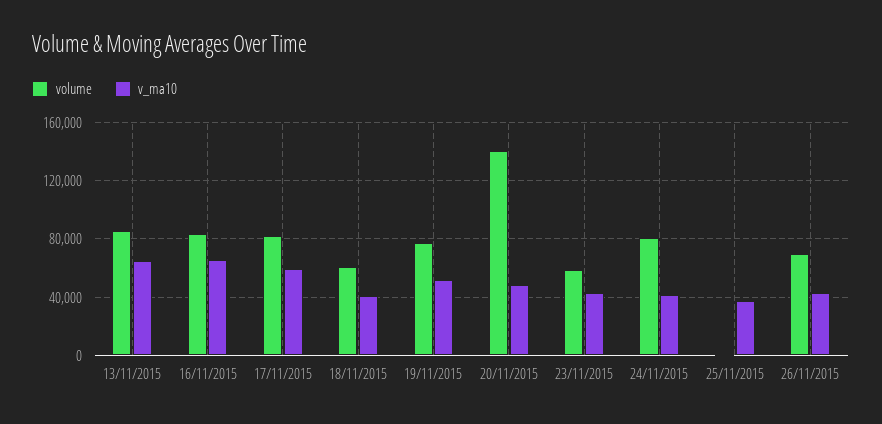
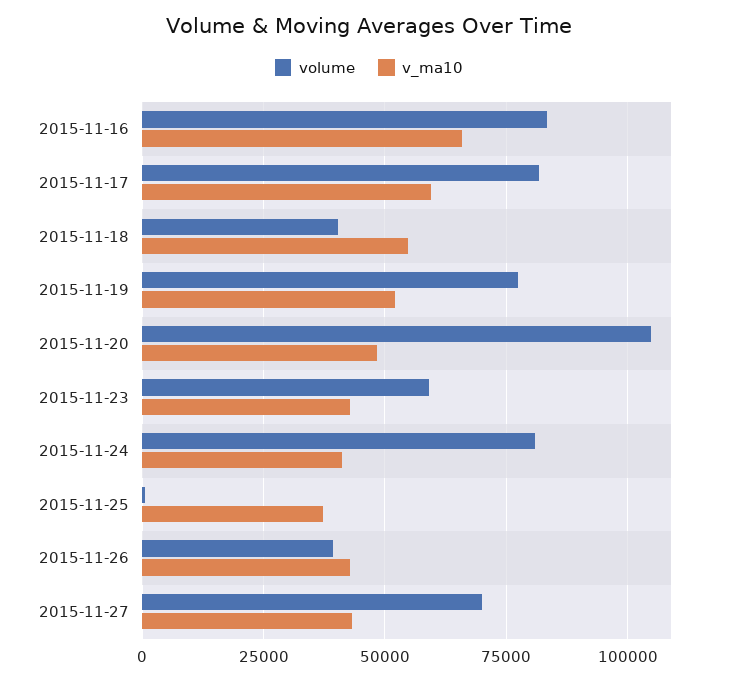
volume, 13/11/2015: 85000 -> none
v_ma10, 13/11/2015: 65000 -> none
volume, 18/11/2015: 60000 -> 40000
v_ma10, 18/11/2015: 40000 -> 55000
volume, 20/11/2015: 140000 -> 105000
volume, 26/11/2015: 70000 -> 40000
volume, 2015-11-27: none -> 70000
v_ma10, 2015-11-27: none -> 42500

